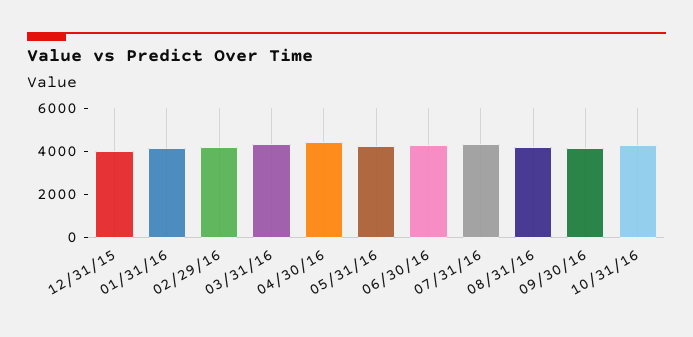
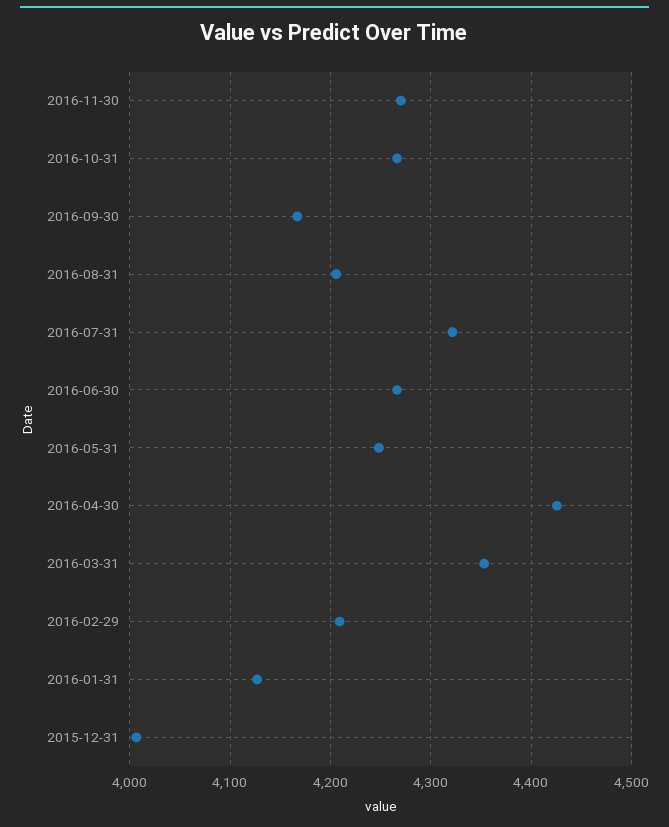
2016-11-30: none -> 4270

